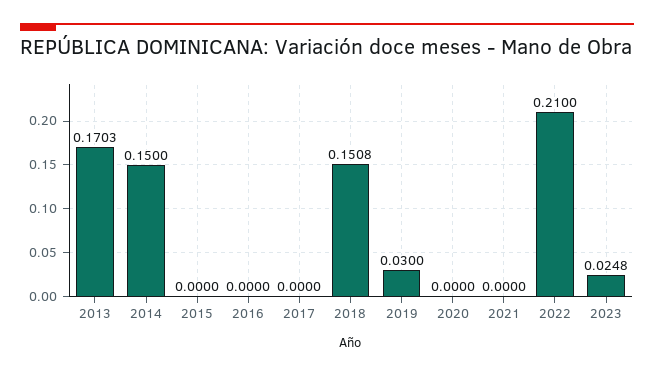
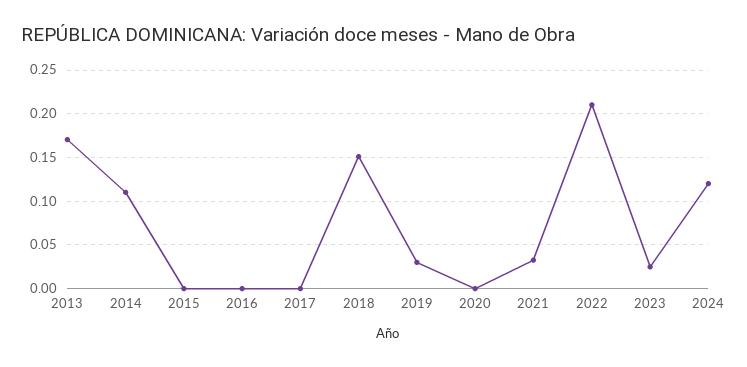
2014: 0.15 -> 0.11
2021: 0 -> 0.03
2024: none -> 0.12

